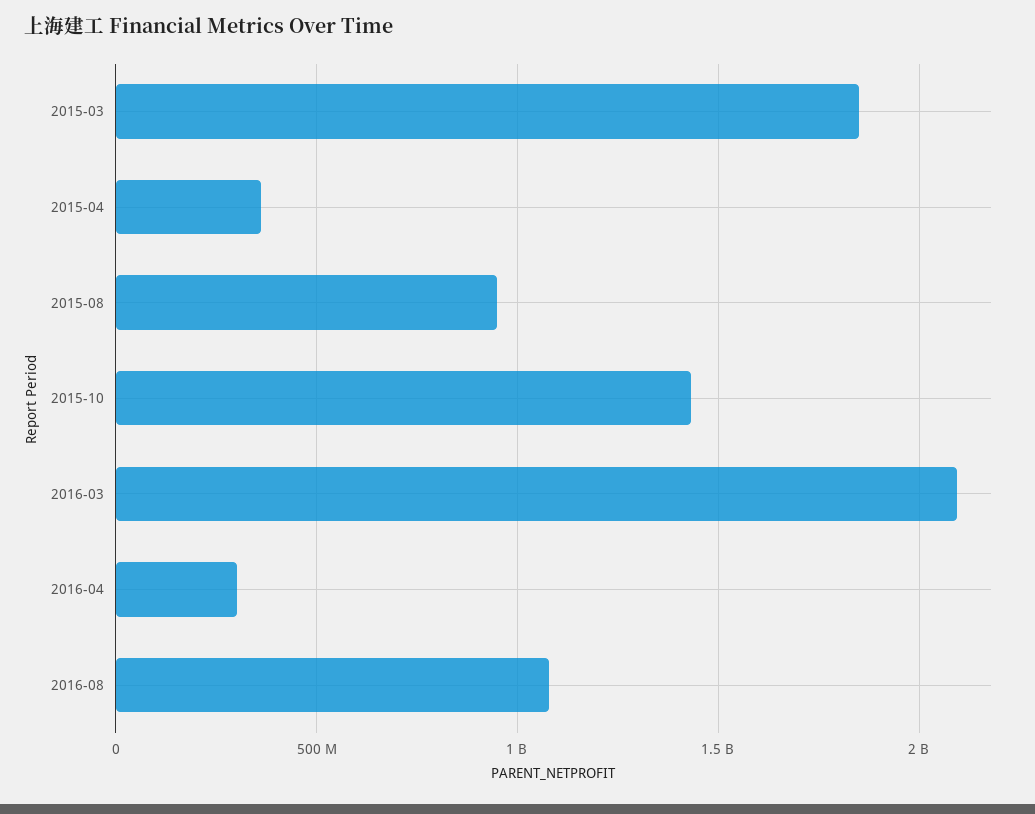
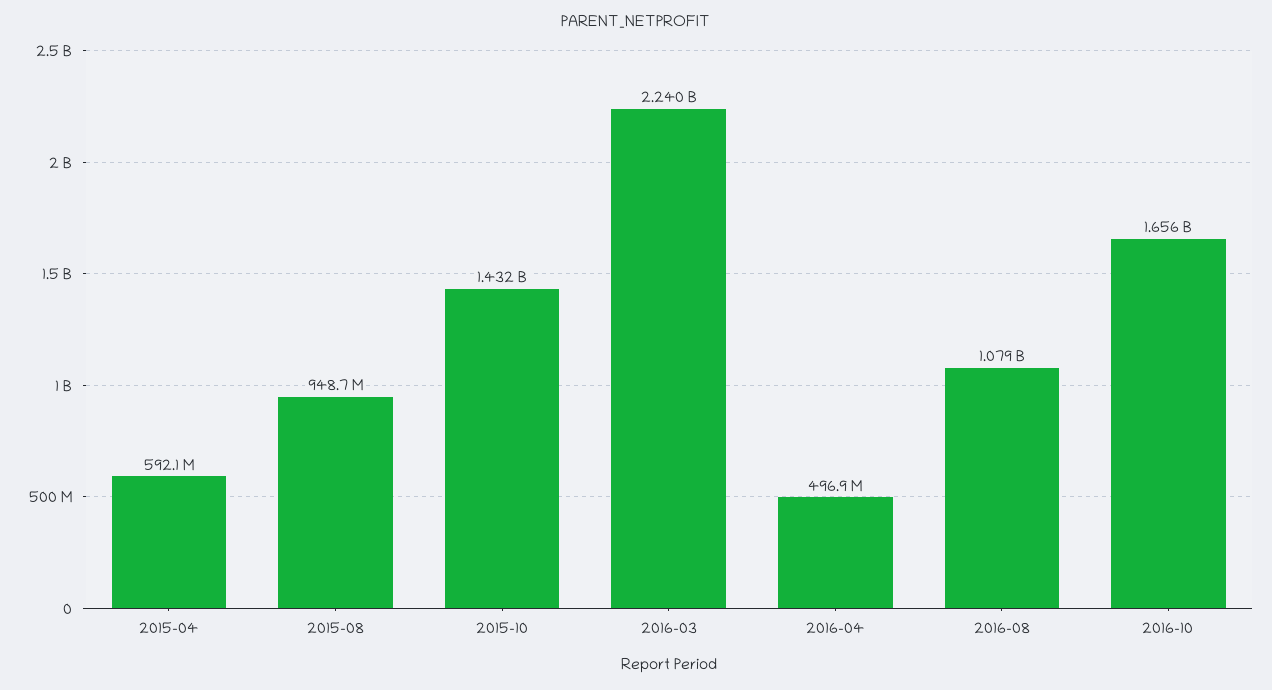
2015-03: 1850000000 -> none
2015-04: 350000000 -> 592100000
2016-03: 2100000000 -> 2240000000
2016-04: 300000000 -> 496900000
2016-10: none -> 1656000000

